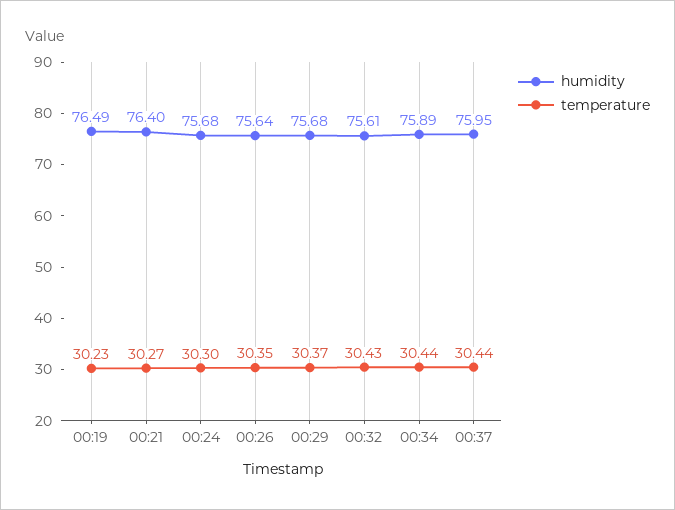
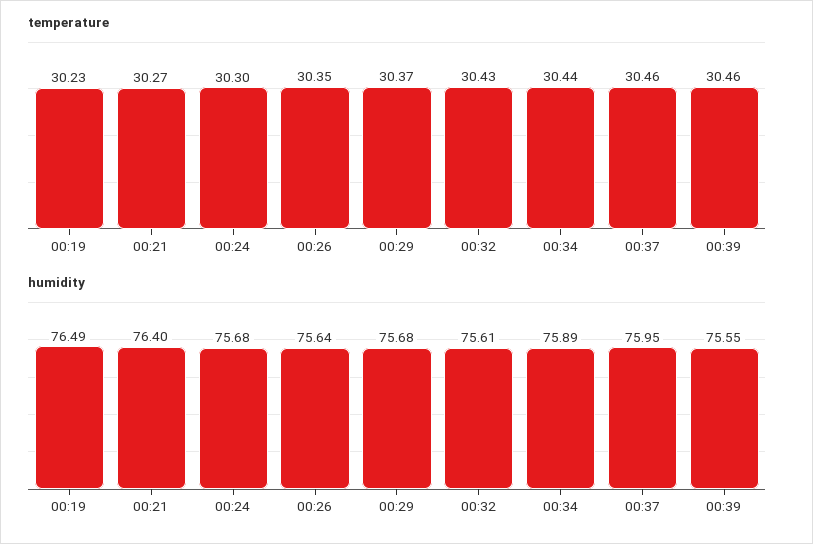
temperature, 00:37: 30.44 -> 30.46
temperature, 00:39: none -> 30.46
humidity, 00:39: none -> 75.55

